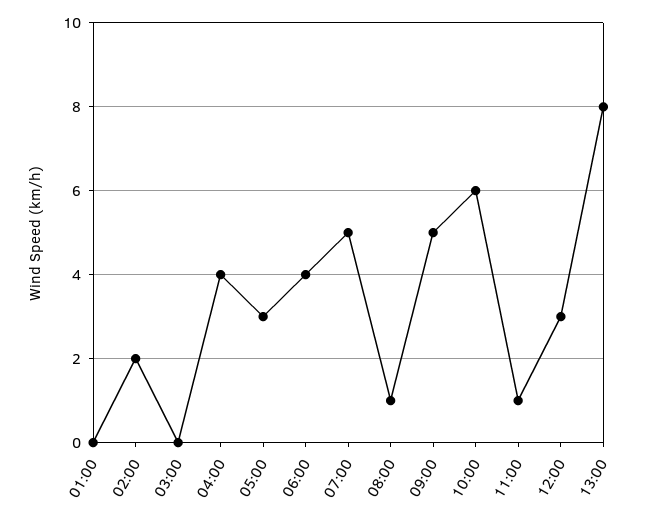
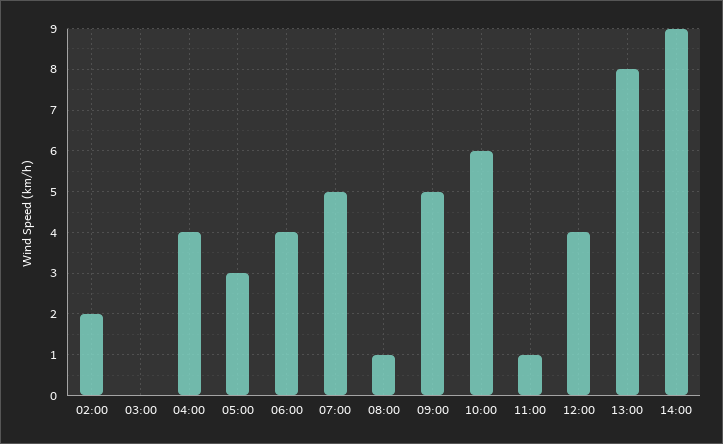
01:00: 0 -> none
12:00: 3 -> 4
14:00: none -> 9

